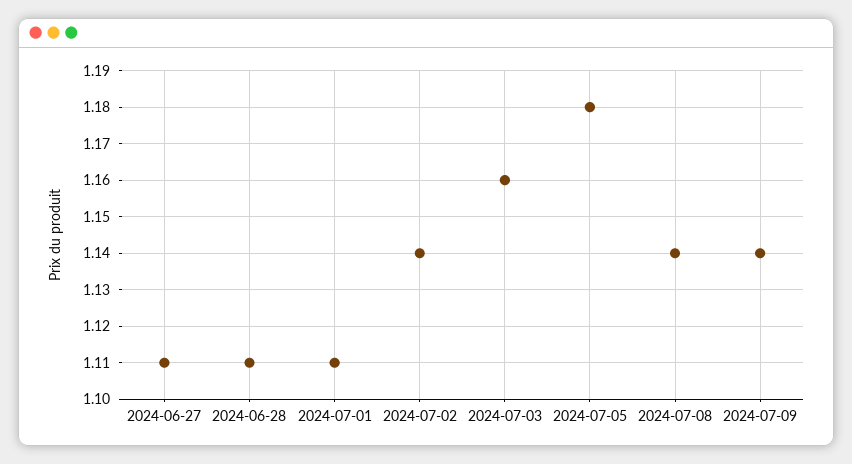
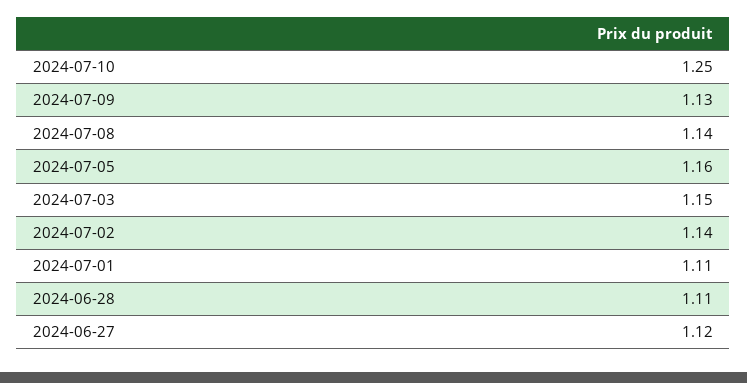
2024-06-27: 1.11 -> 1.12
2024-07-03: 1.16 -> 1.15
2024-07-05: 1.18 -> 1.16
2024-07-09: 1.14 -> 1.13
2024-07-10: none -> 1.25

